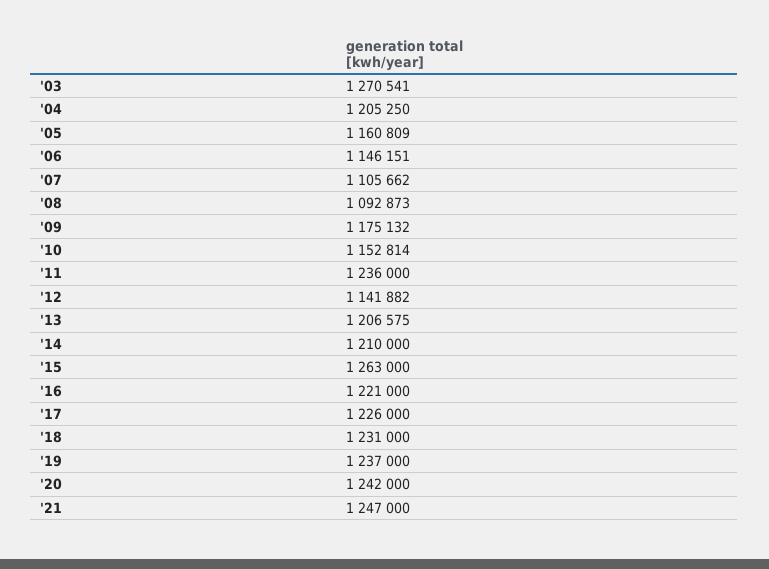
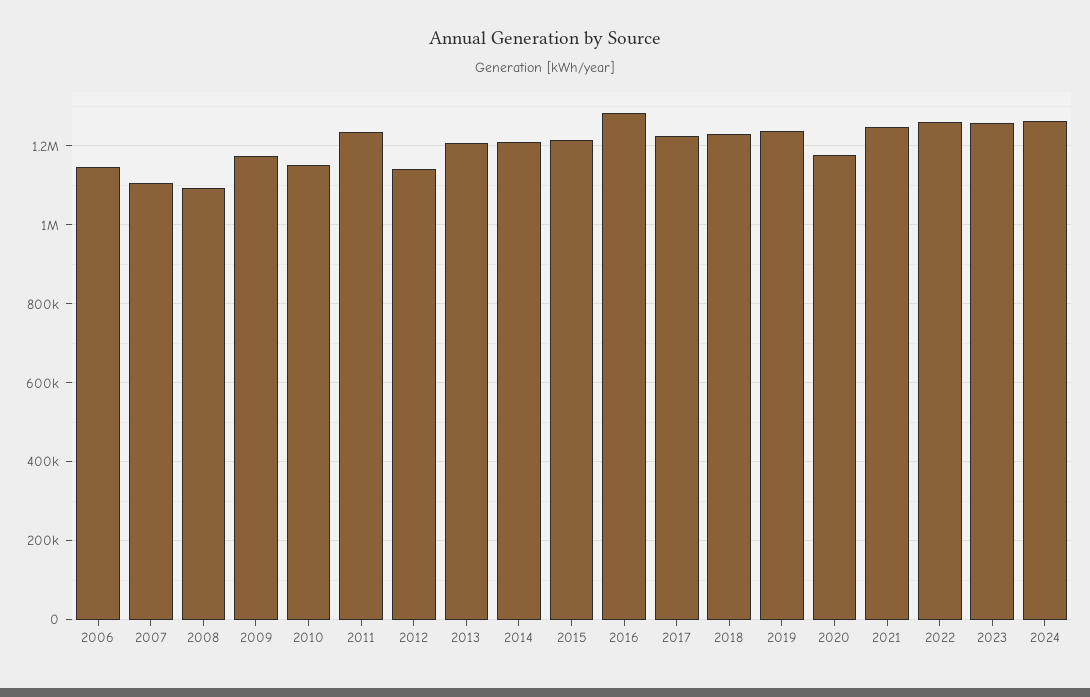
'03: 1270541 -> none
'04: 1205250 -> none
'05: 1160809 -> none
'15: 1263000 -> 1220000
'16: 1221000 -> 1280000
'20: 1242000 -> 1180000
2022: none -> 1260000
2023: none -> 1260000
2024: none -> 1260000

